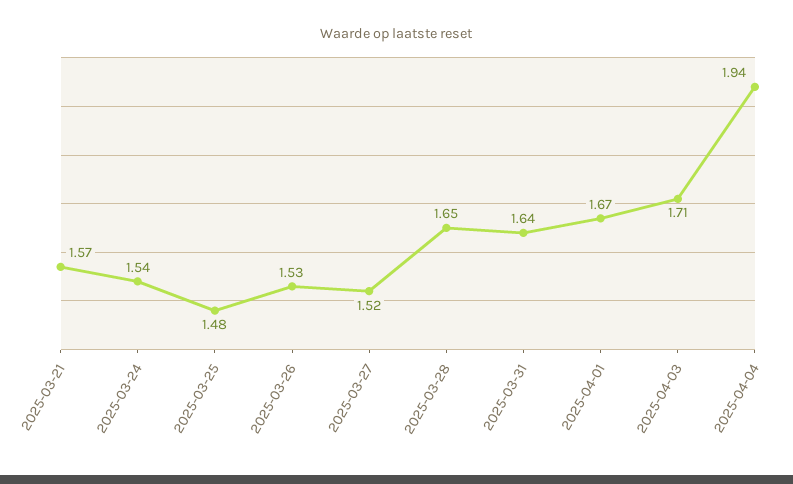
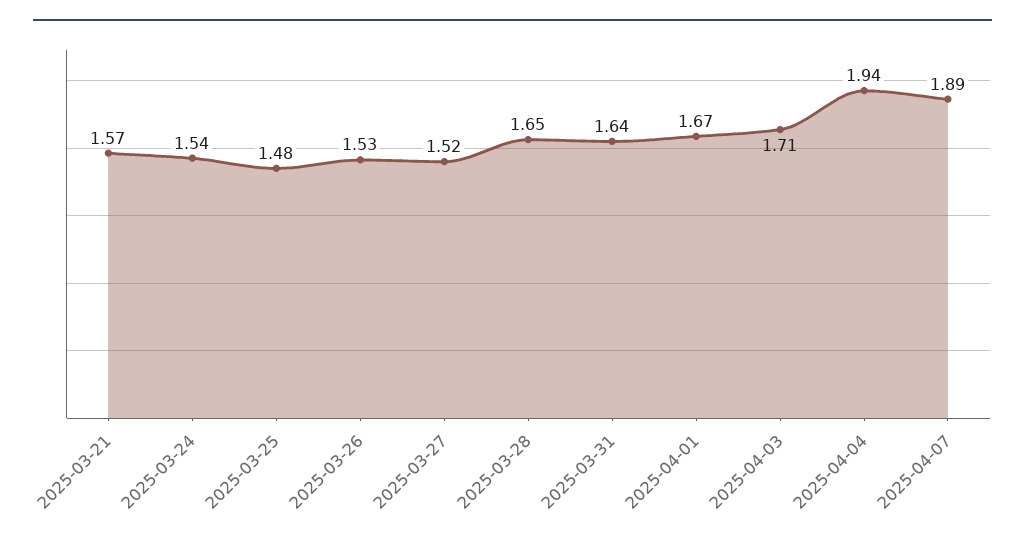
2025-04-07: none -> 1.89

